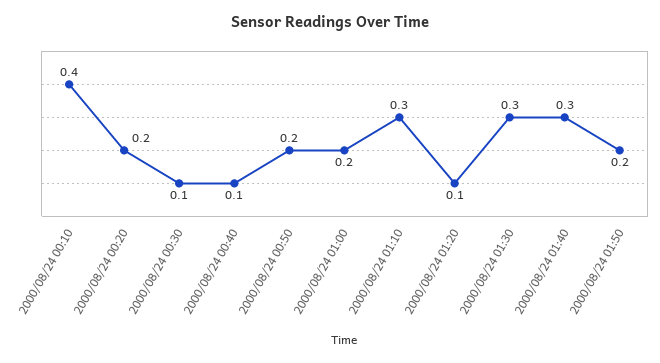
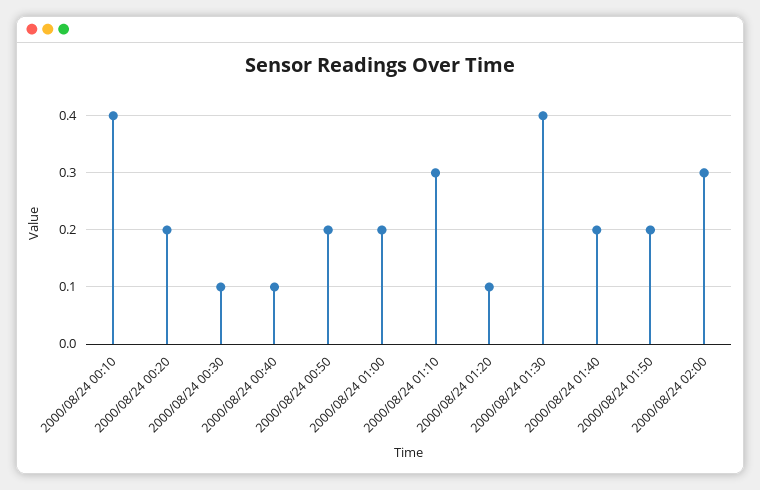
2000/08/24 01:30: 0.3 -> 0.4
2000/08/24 01:40: 0.3 -> 0.2
2000/08/24 02:00: none -> 0.3

